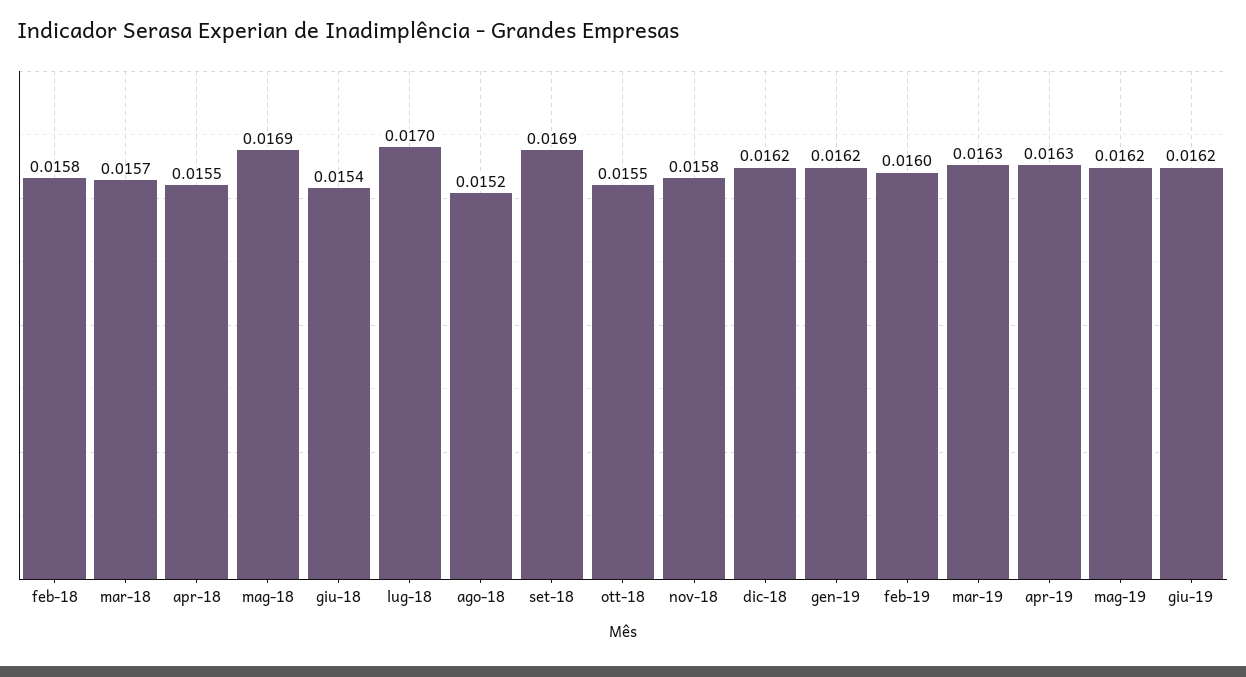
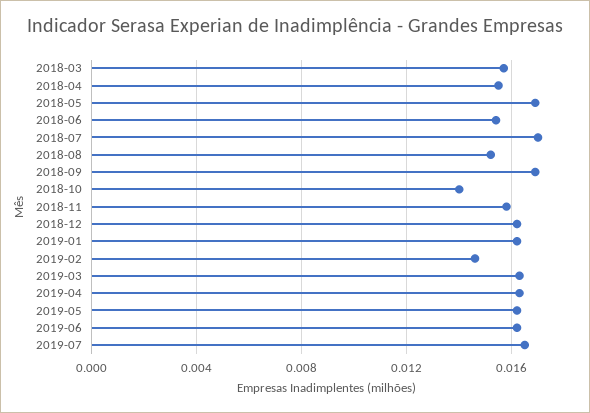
feb-18: 0.0158 -> none
ott-18: 0.0155 -> 0.014
feb-19: 0.016 -> 0.0145
2019-07: none -> 0.0165

